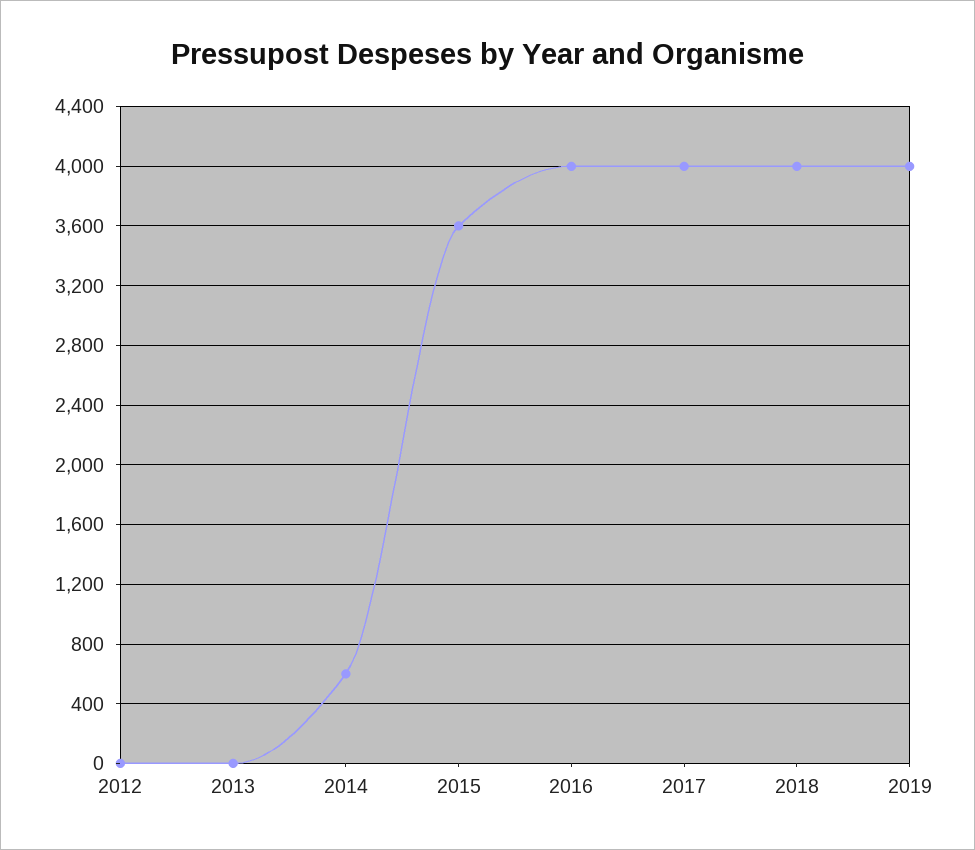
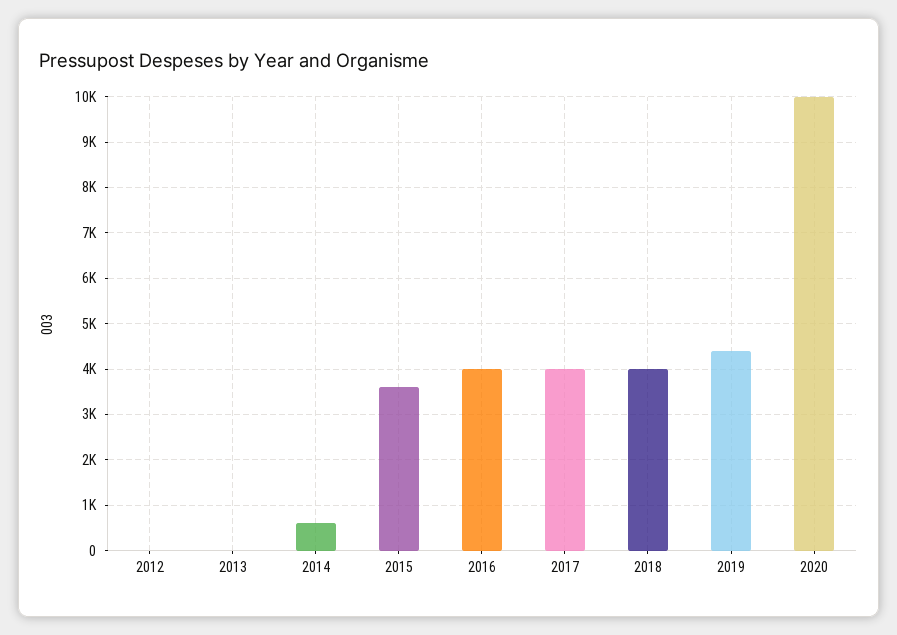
2019: 4000 -> 4400
2020: none -> 10000

